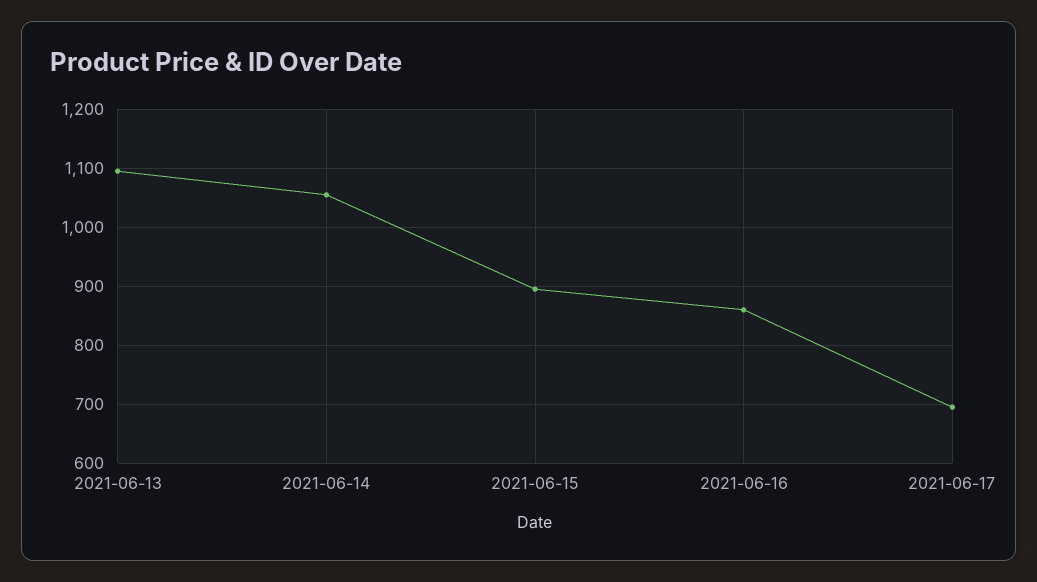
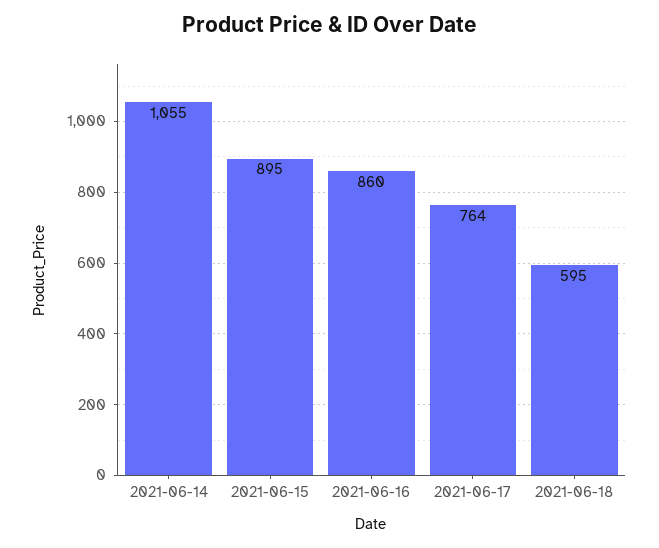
2021-06-13: 1100 -> none
2021-06-17: 700 -> 764
2021-06-18: none -> 595

